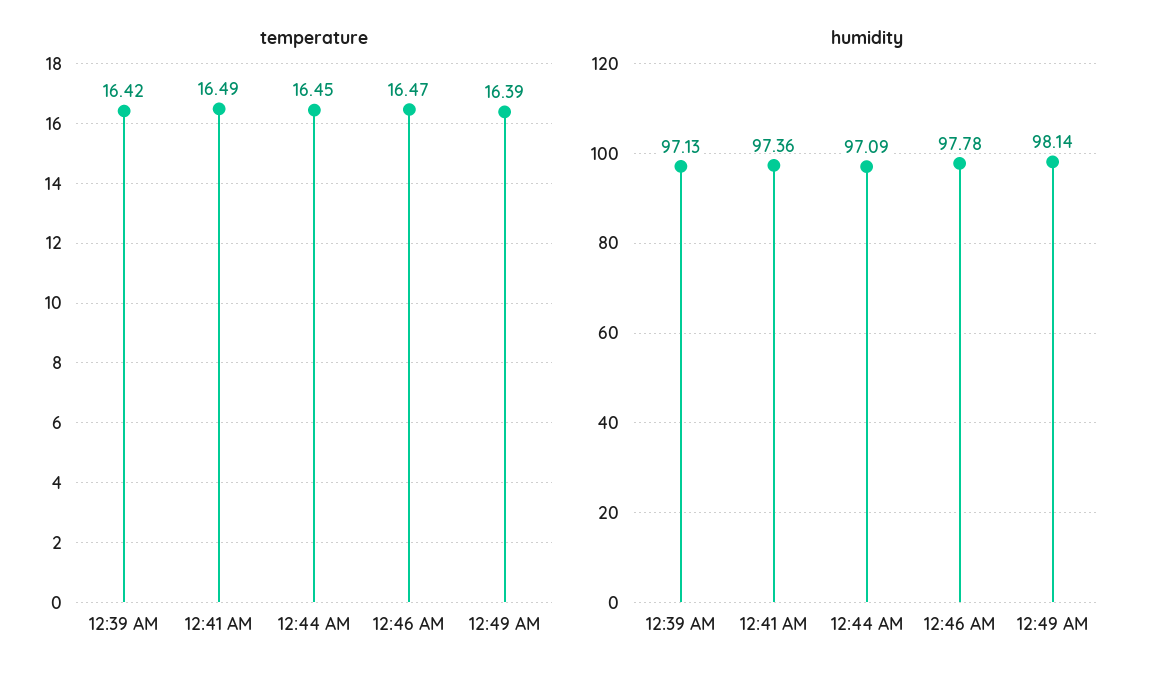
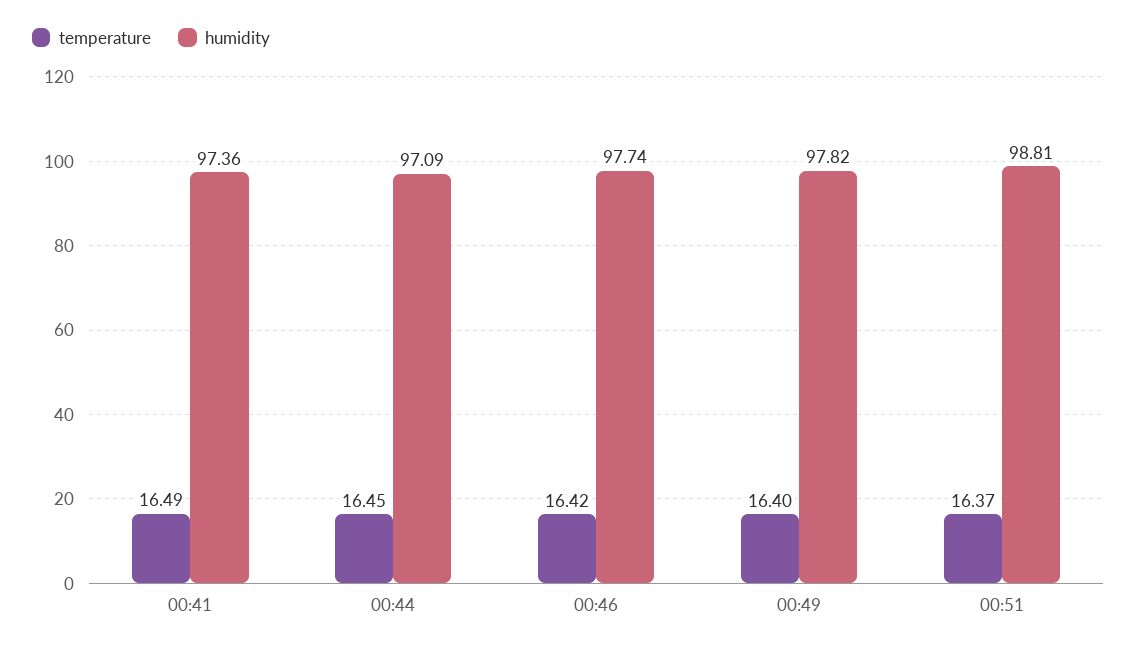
temperature, 12:39 AM: 16.42 -> none
temperature, 12:46 AM: 16.47 -> 16.42
temperature, 12:49 AM: 16.39 -> 16.4
humidity, 12:39 AM: 97.13 -> none
humidity, 12:46 AM: 97.78 -> 97.74
humidity, 12:49 AM: 98.14 -> 97.82
temperature, 00:51: none -> 16.37
humidity, 00:51: none -> 98.81

